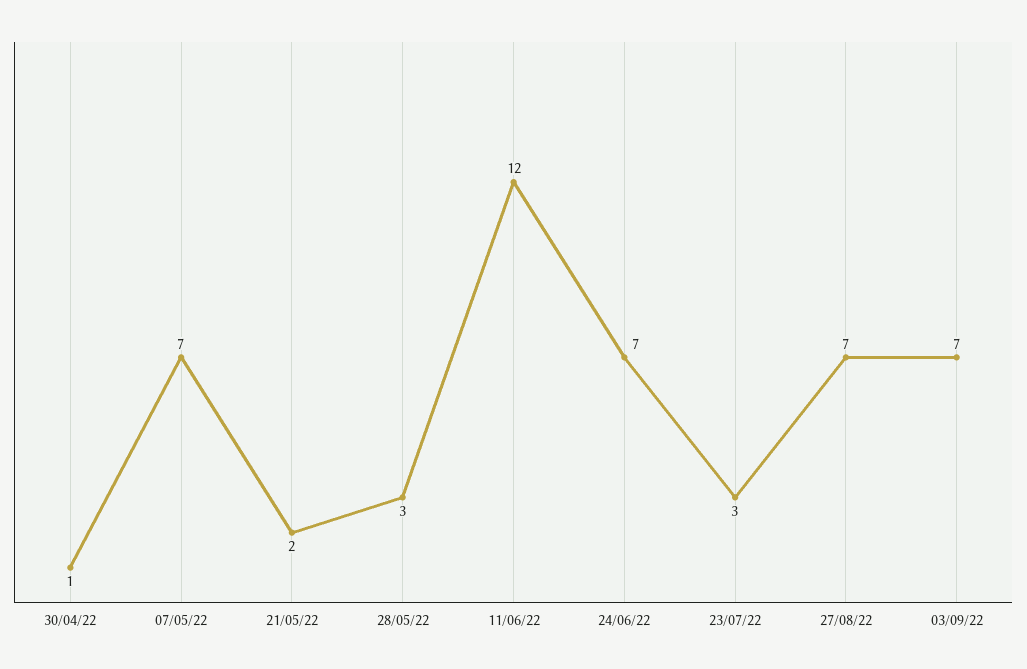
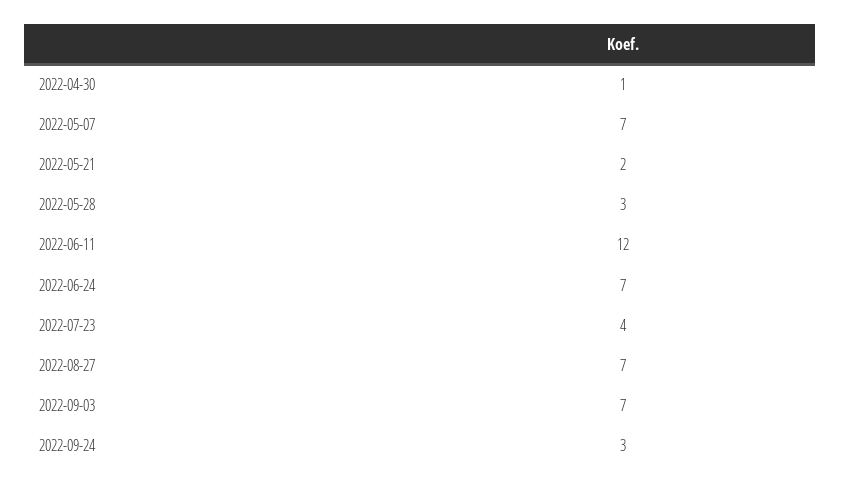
23/07/22: 3 -> 4
2022-09-24: none -> 3

